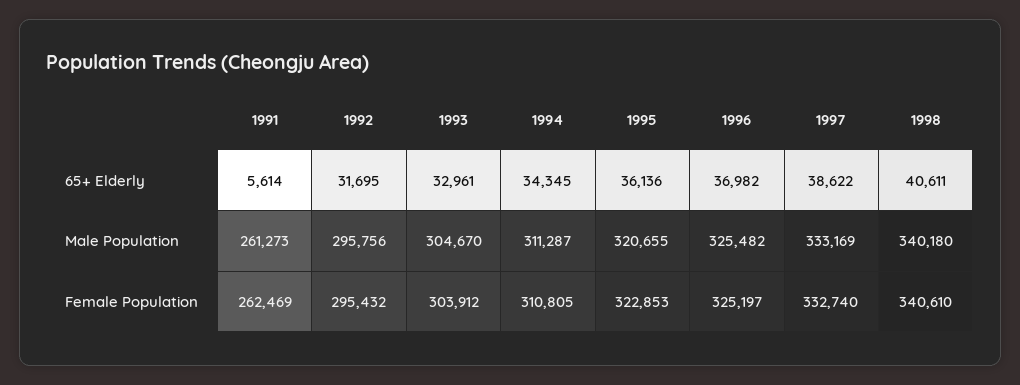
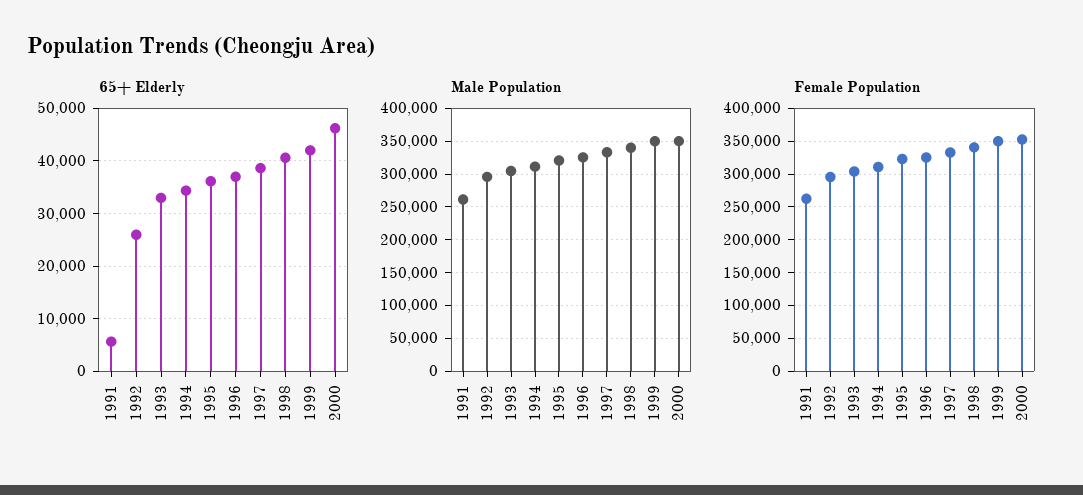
65+ Elderly, 1992: 31695 -> 26000
65+ Elderly, 1999: none -> 42000
65+ Elderly, 2000: none -> 46000
Male Population, 1999: none -> 350000
Male Population, 2000: none -> 350000
Female Population, 1999: none -> 350000
Female Population, 2000: none -> 350000

